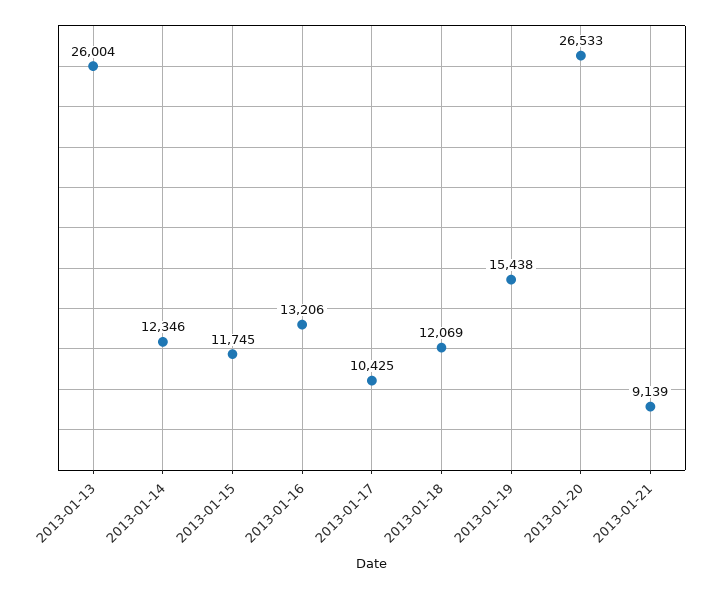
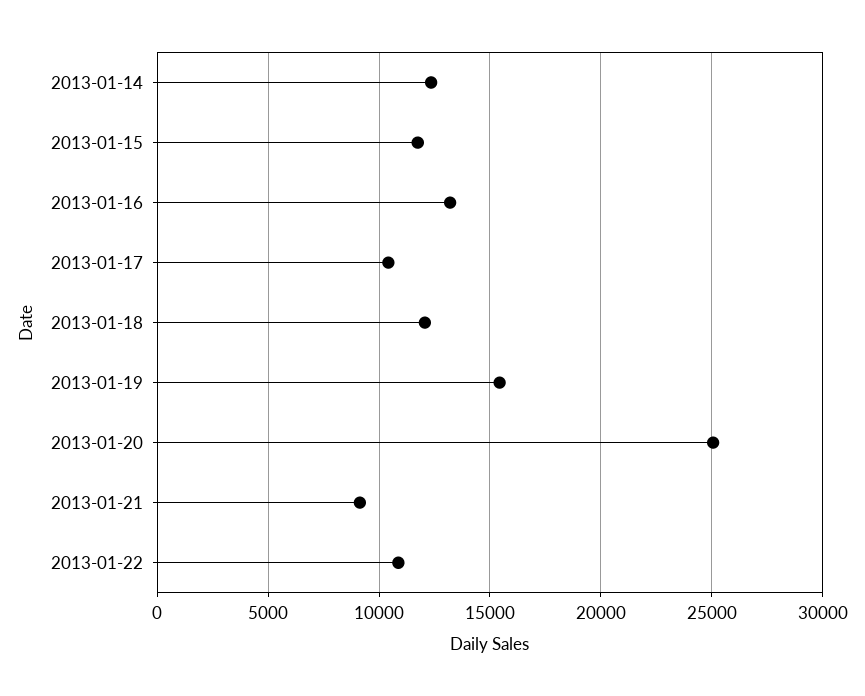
2013-01-13: 26004 -> none
2013-01-20: 26533 -> 25000
2013-01-22: none -> 11000

